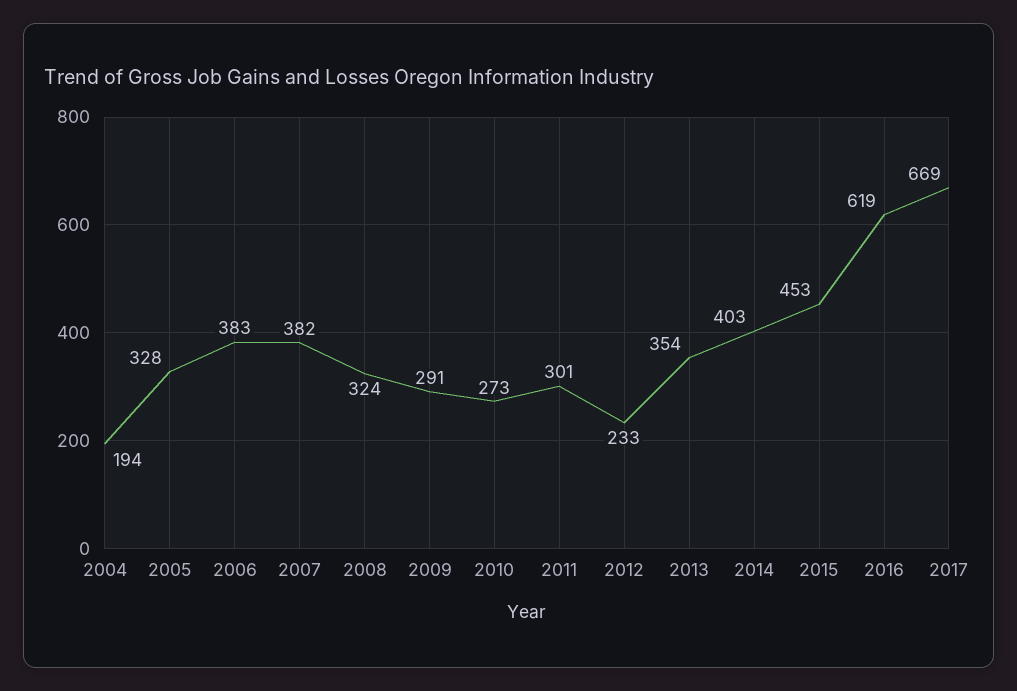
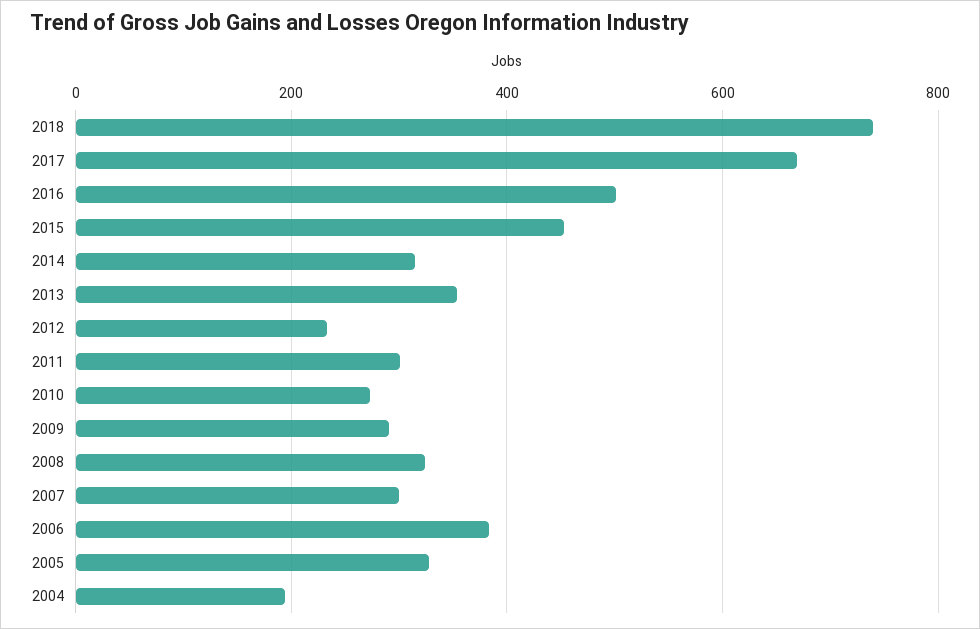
2007: 382 -> 300
2014: 403 -> 320
2016: 619 -> 500
2018: none -> 740

